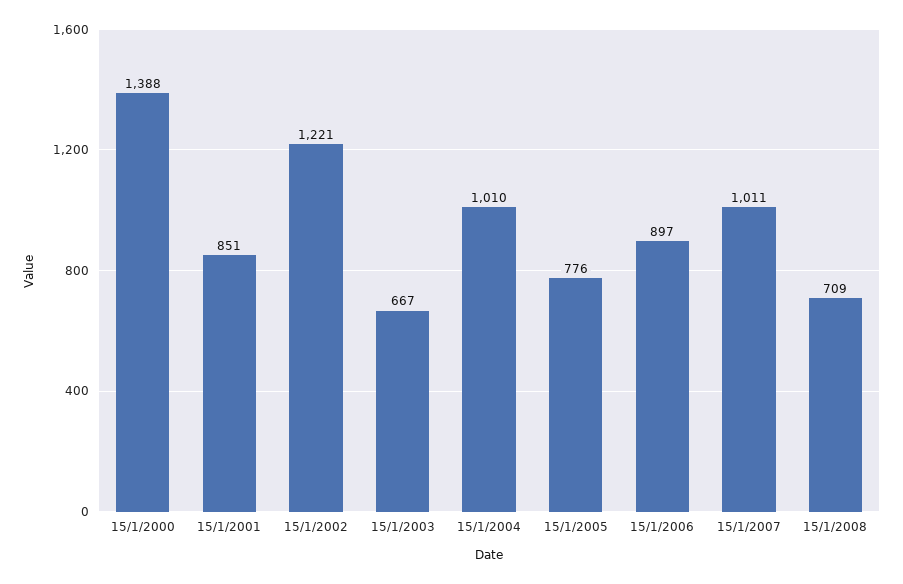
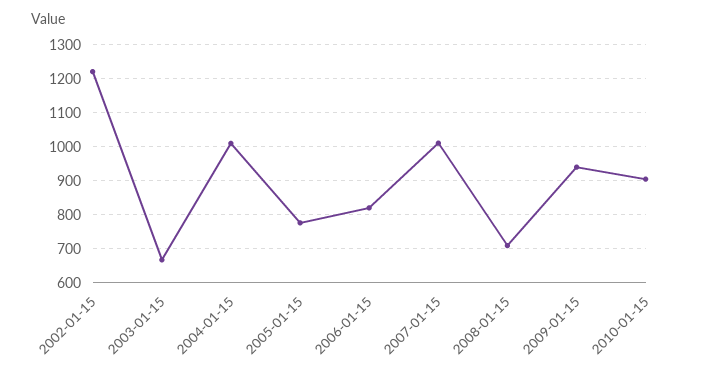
15/1/2000: 1388 -> none
15/1/2001: 851 -> none
15/1/2006: 897 -> 820
2009-01-15: none -> 940
2010-01-15: none -> 900

